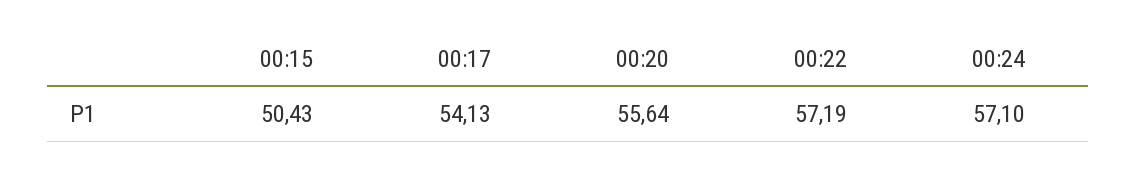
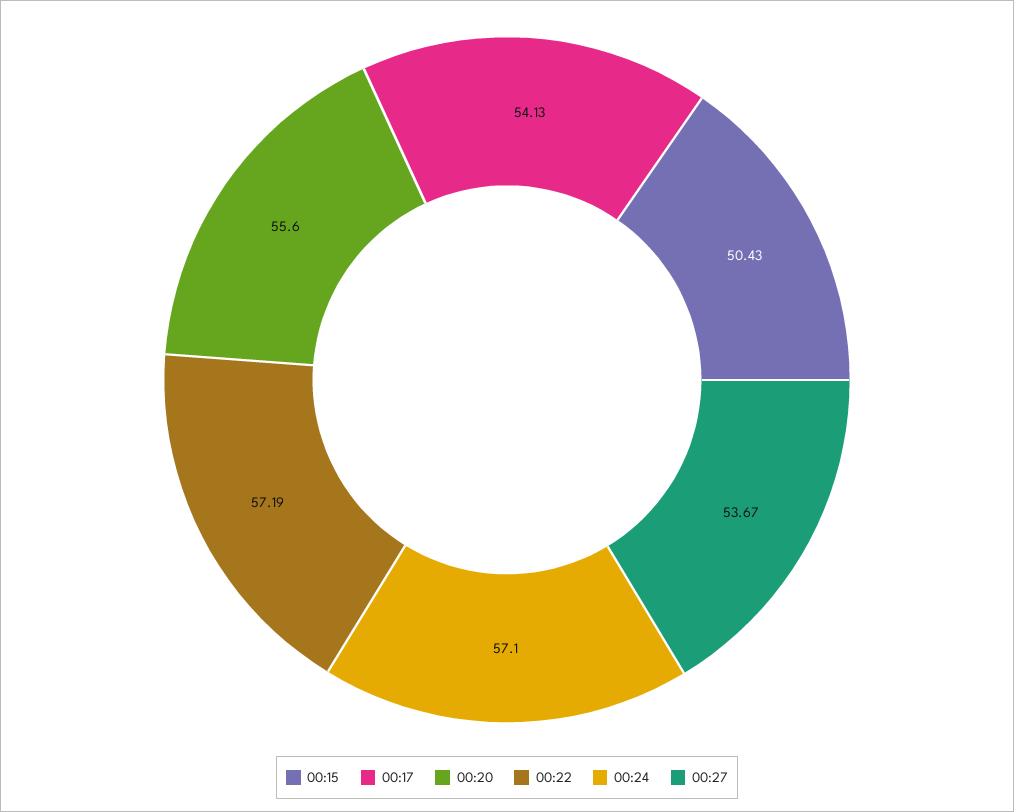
00:20: 55.64 -> 55.6
00:27: none -> 53.67

